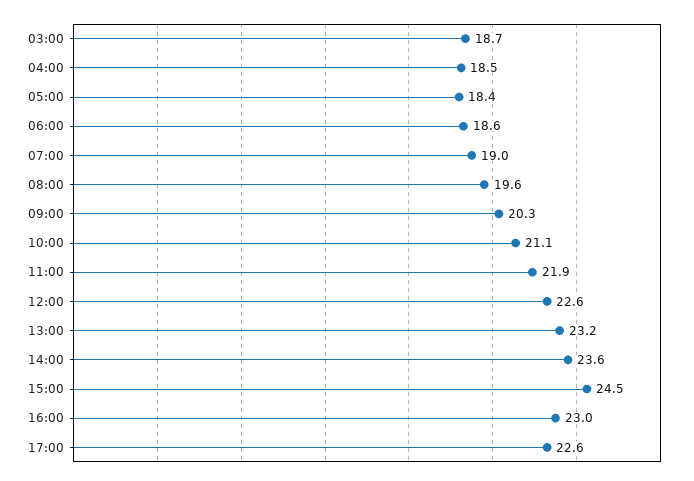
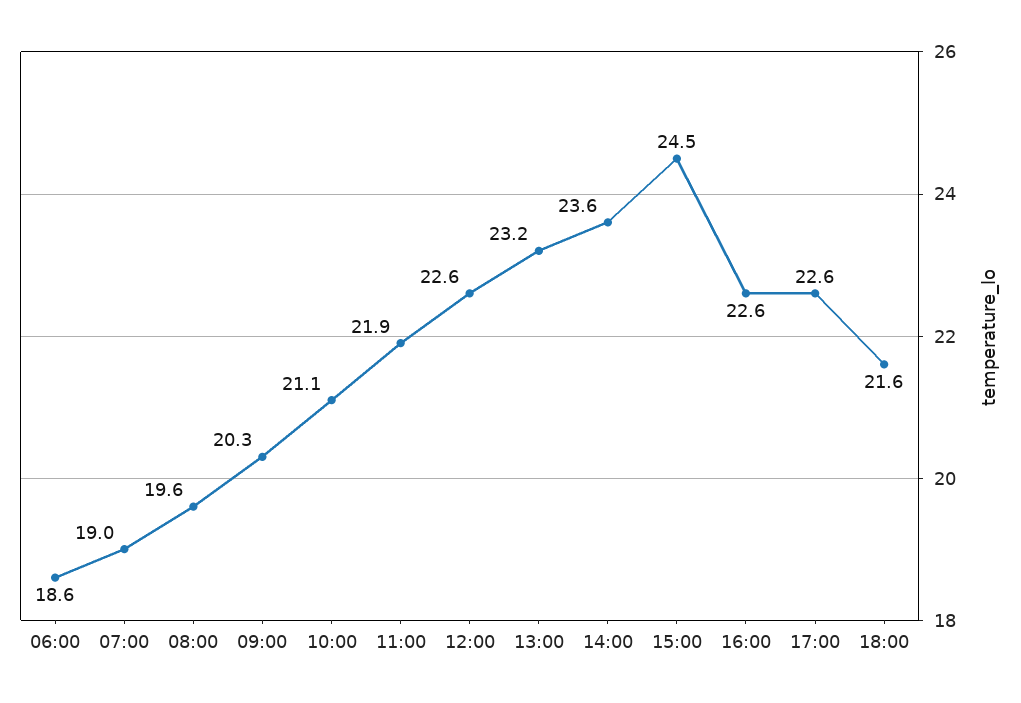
03:00: 18.7 -> none
04:00: 18.5 -> none
05:00: 18.4 -> none
16:00: 23 -> 22.6
18:00: none -> 21.6

